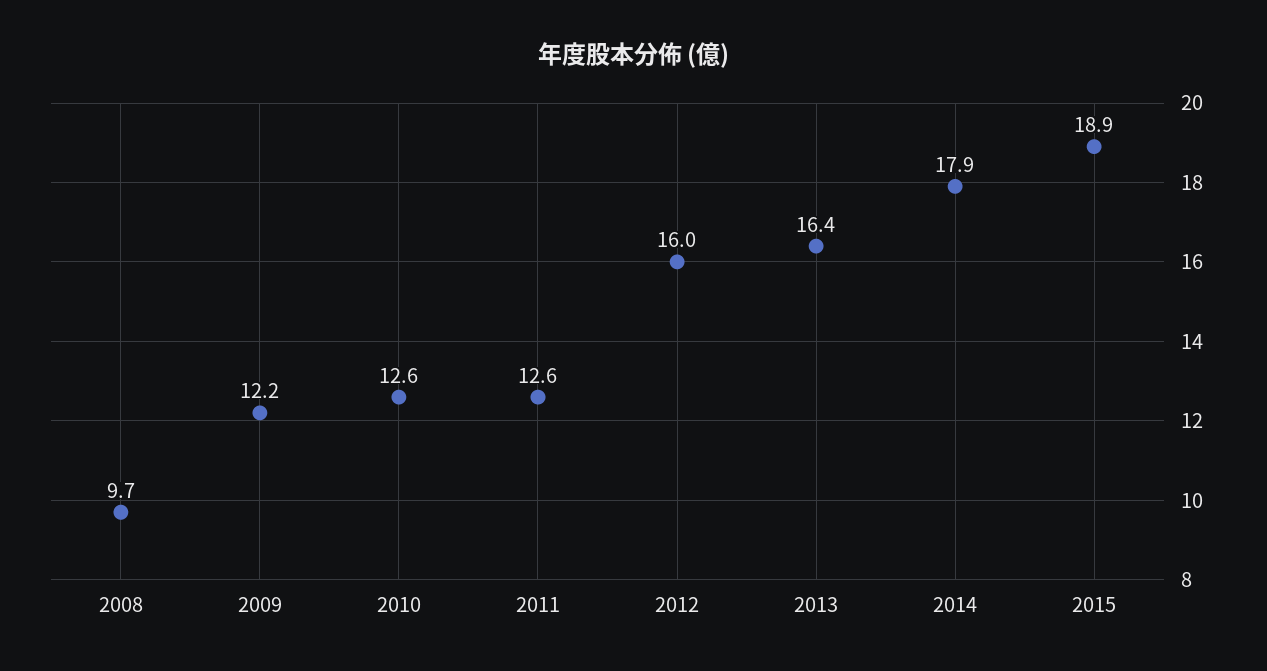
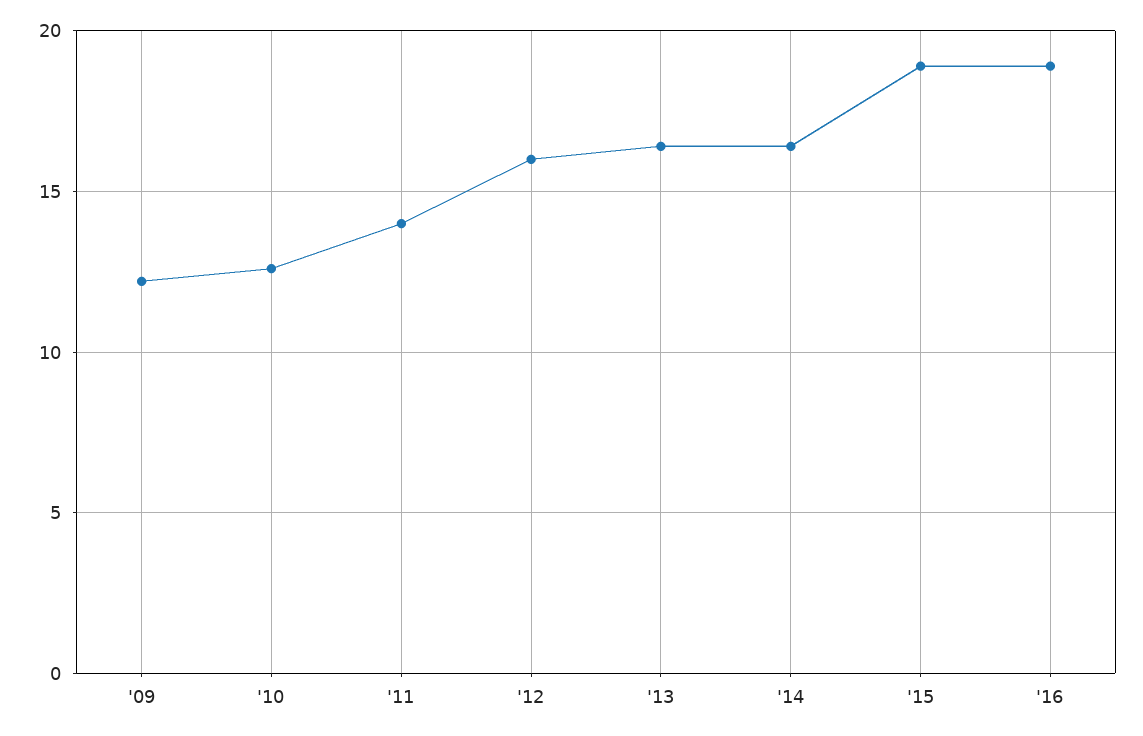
2008: 9.7 -> none
2011: 12.6 -> 14
2014: 17.9 -> 16.5
'16: none -> 19

